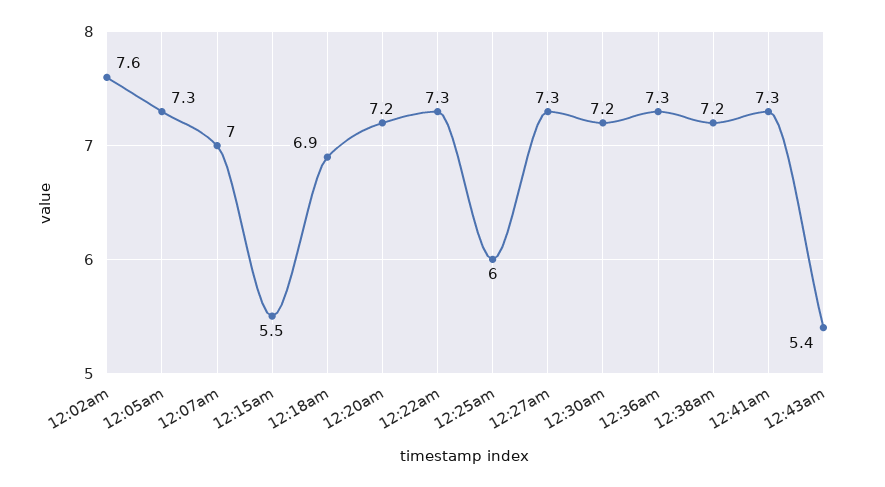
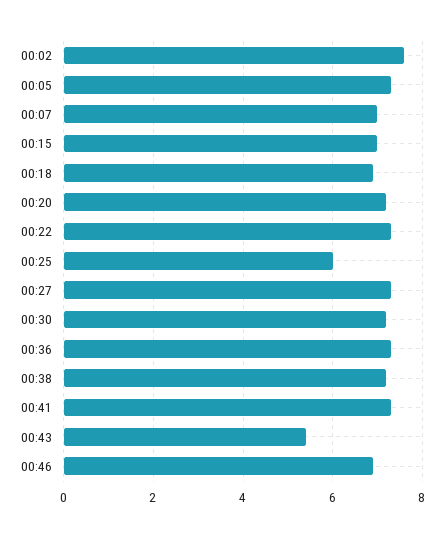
12:15am: 5.5 -> 7
00:46: none -> 7

